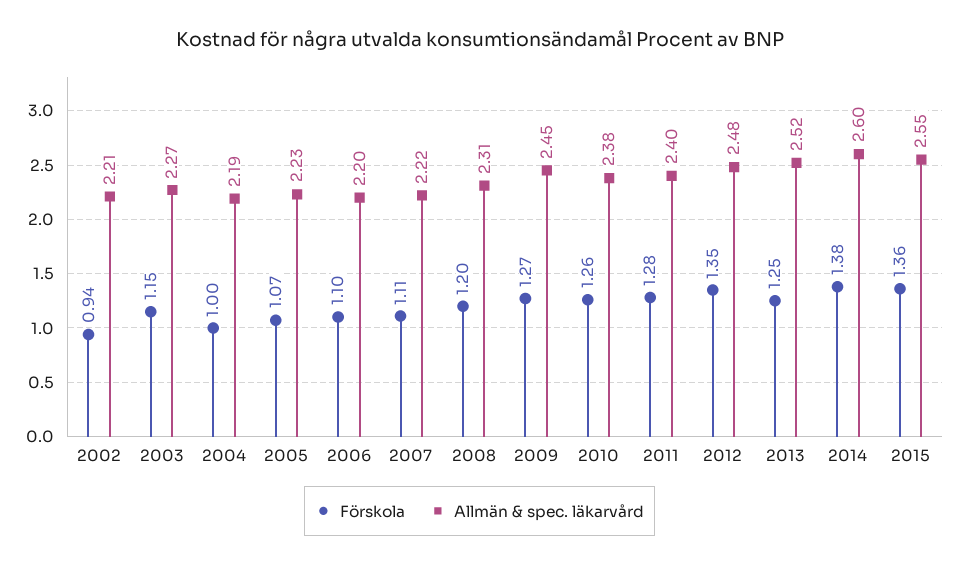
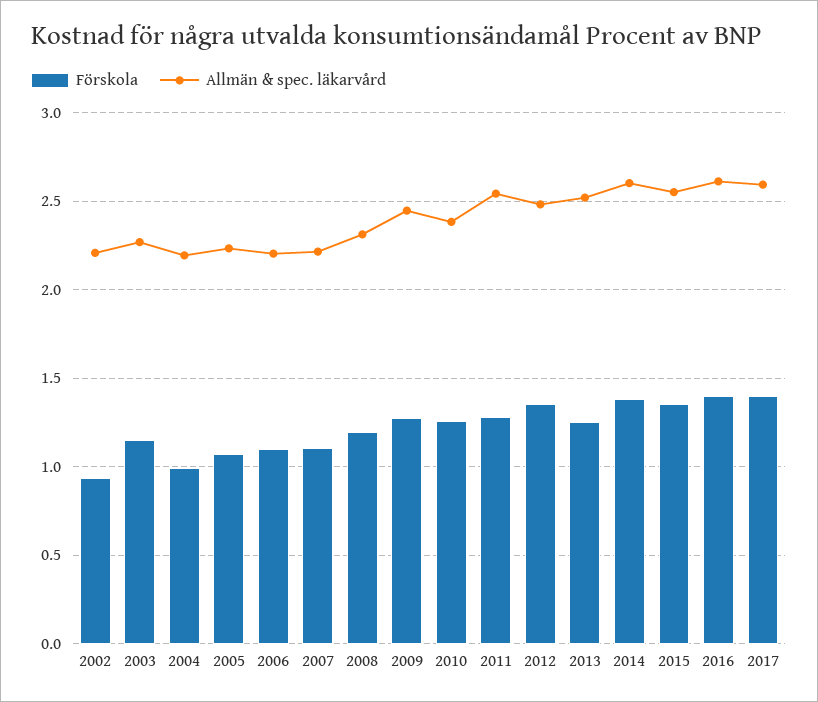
Allmän & spec. läkarvård, 2011: 2.4 -> 2.55
Förskola, 2016: none -> 1.4
Allmän & spec. läkarvård, 2016: none -> 2.6
Förskola, 2017: none -> 1.4
Allmän & spec. läkarvård, 2017: none -> 2.6

